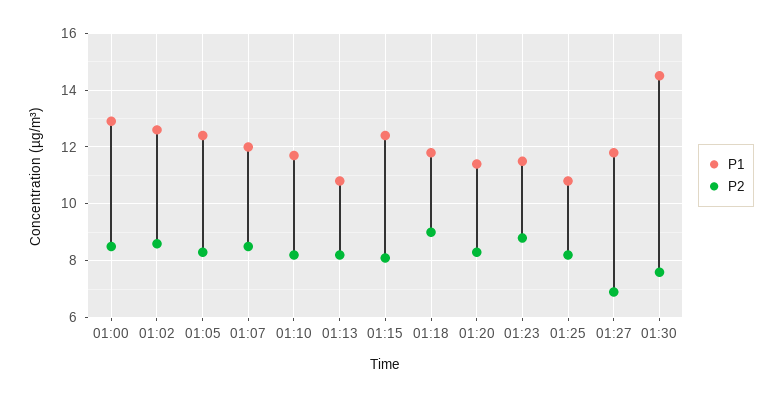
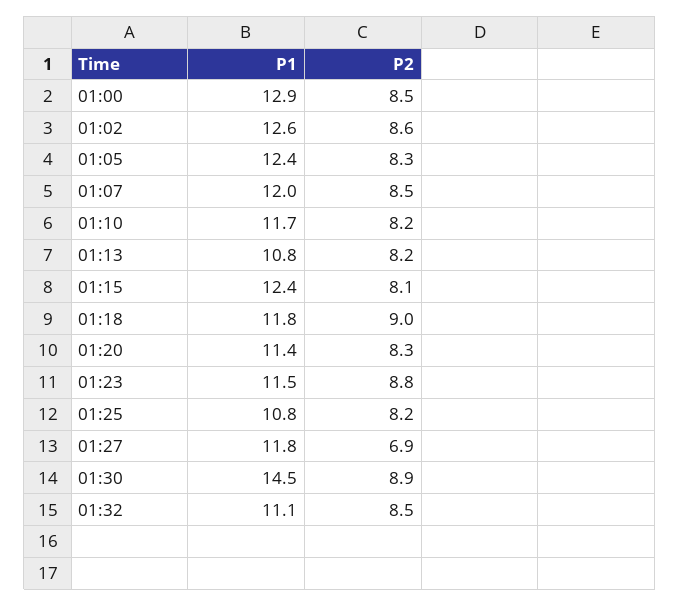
P2, 01:30: 7.5 -> 8.9
P1, 01:32: none -> 11.1
P2, 01:32: none -> 8.5

